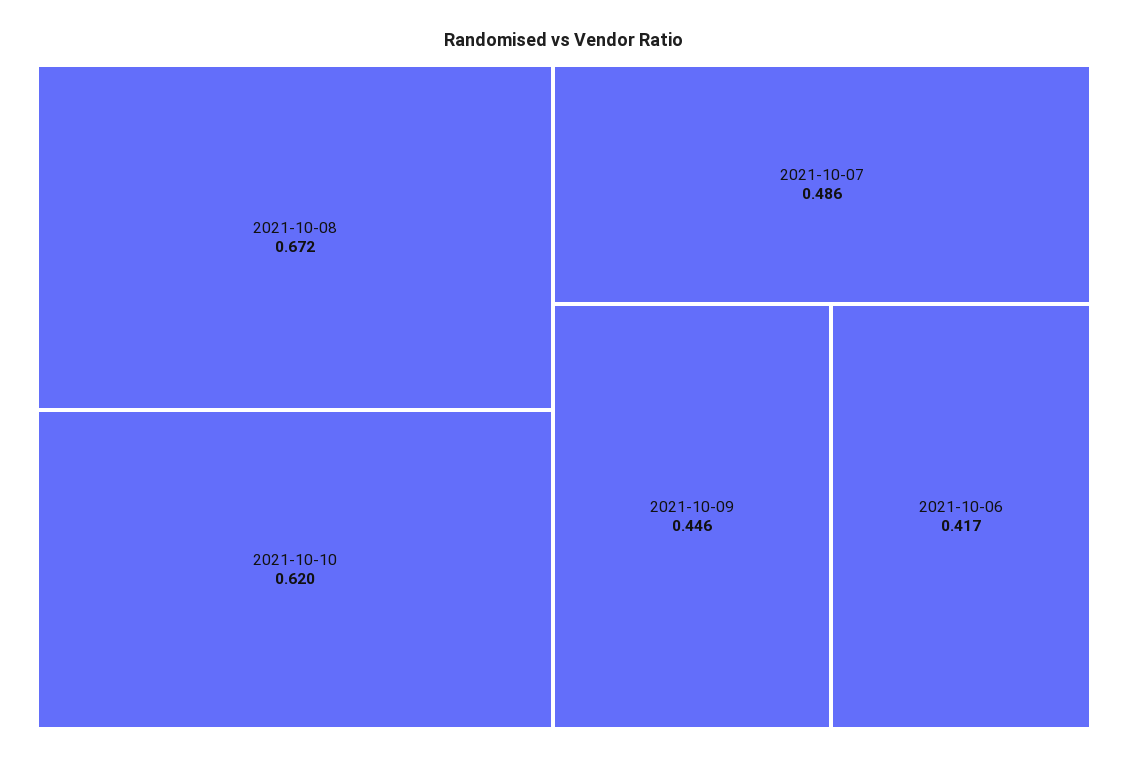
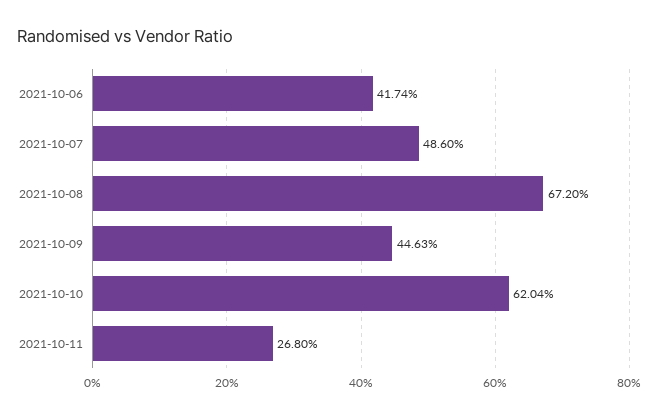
2021-10-11: none -> 0.268

